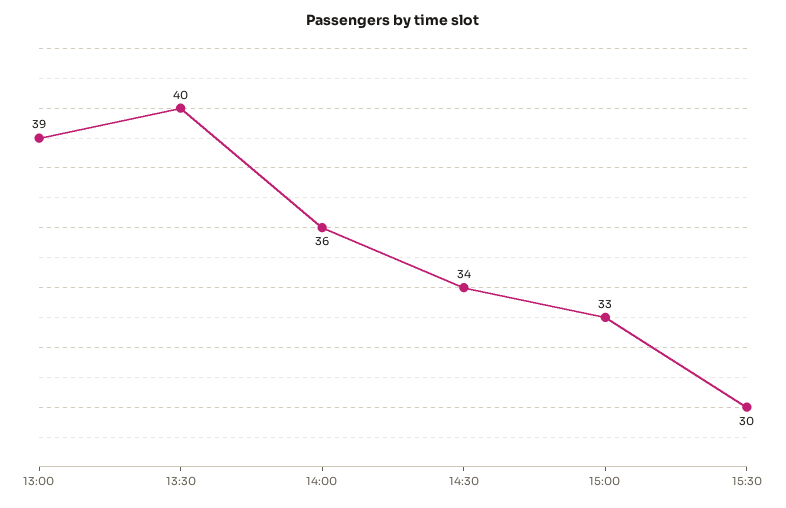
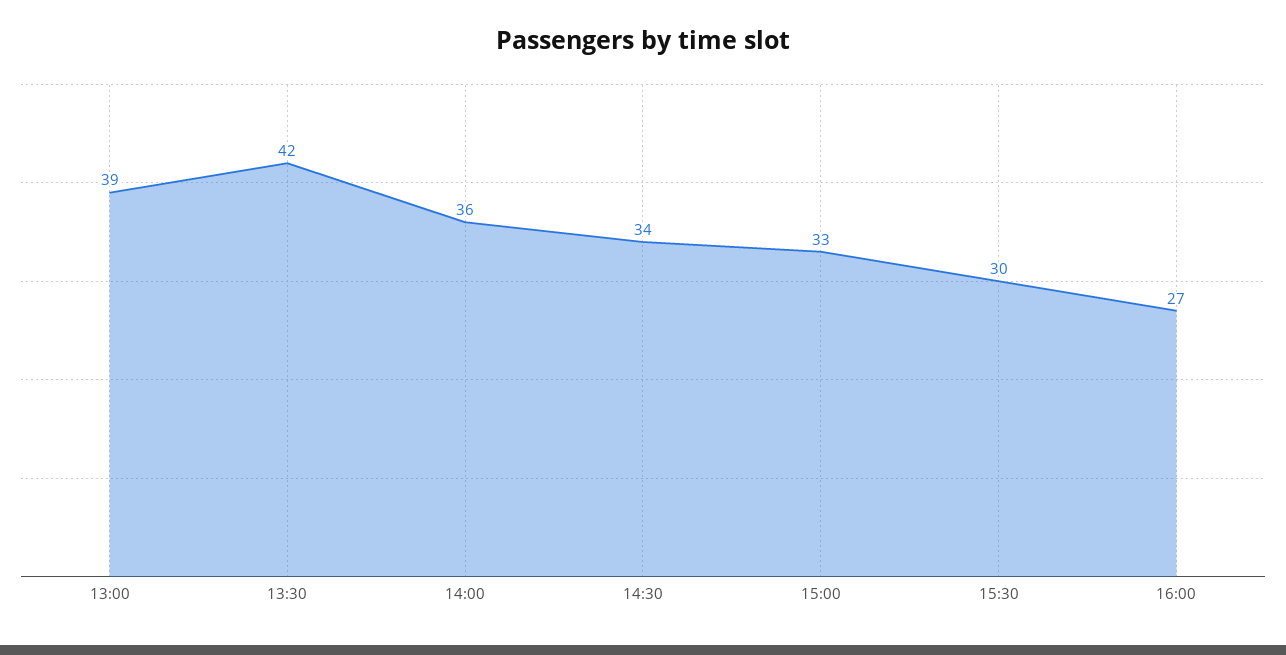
13:30: 40 -> 42
16:00: none -> 27

